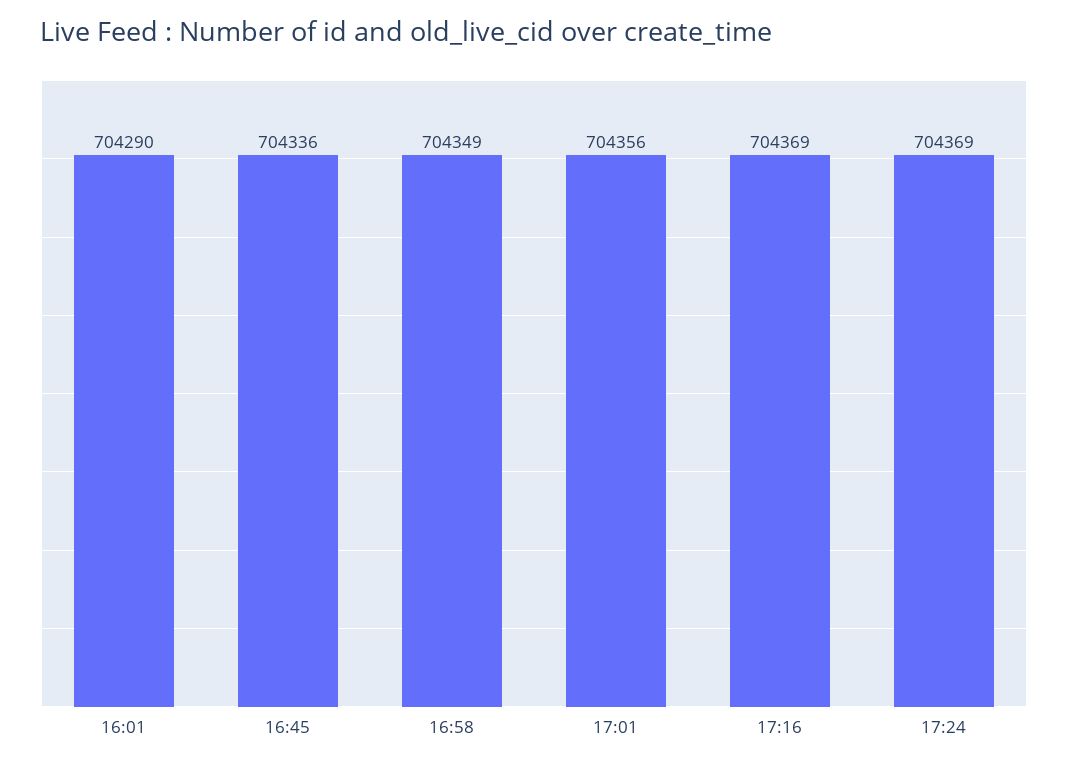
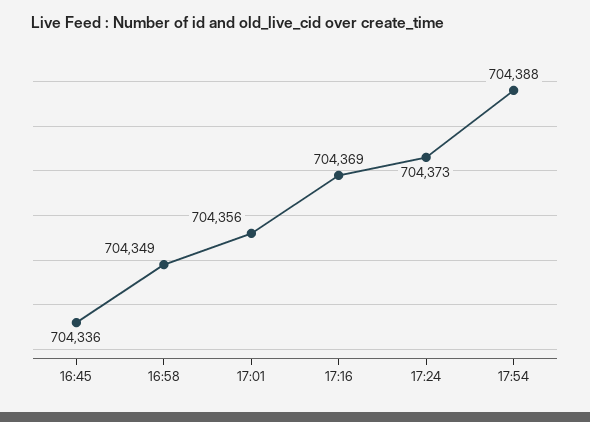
16:01: 704290 -> none
17:24: 704369 -> 704373
17:54: none -> 704388

